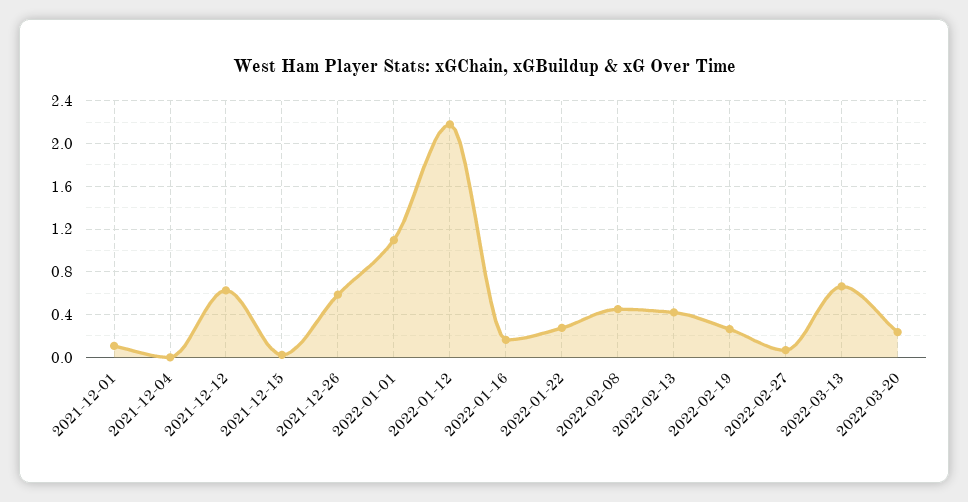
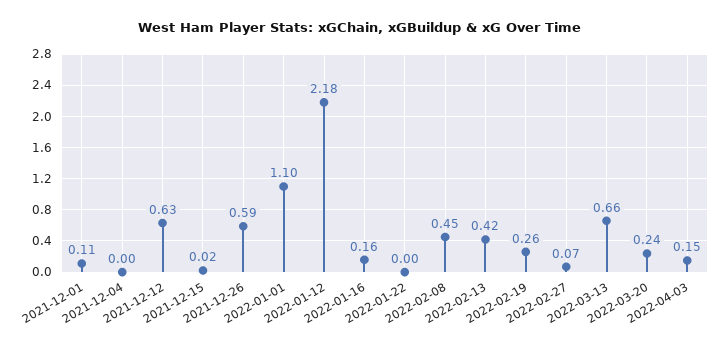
2022-01-22: 0.3 -> 0
2022-04-03: none -> 0.15

